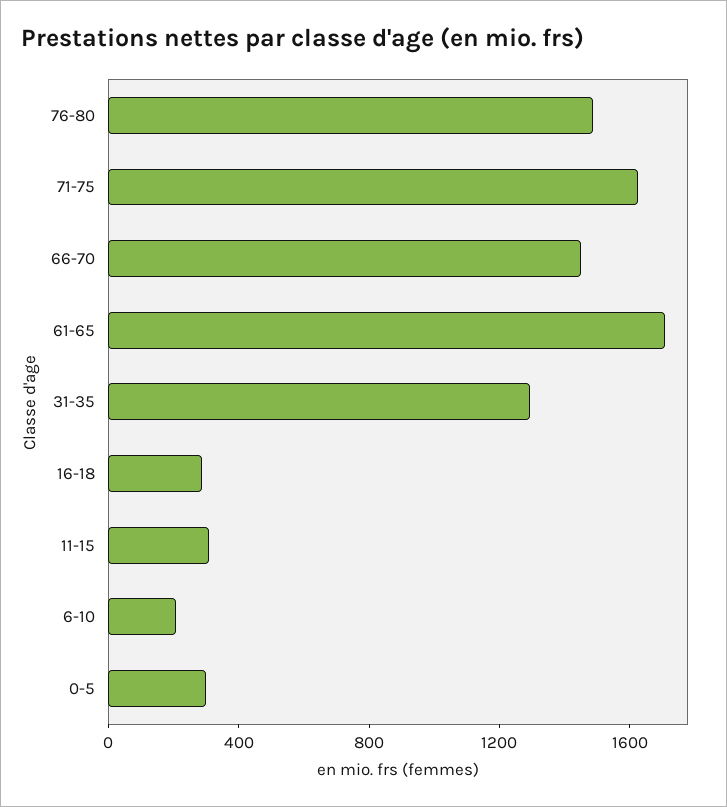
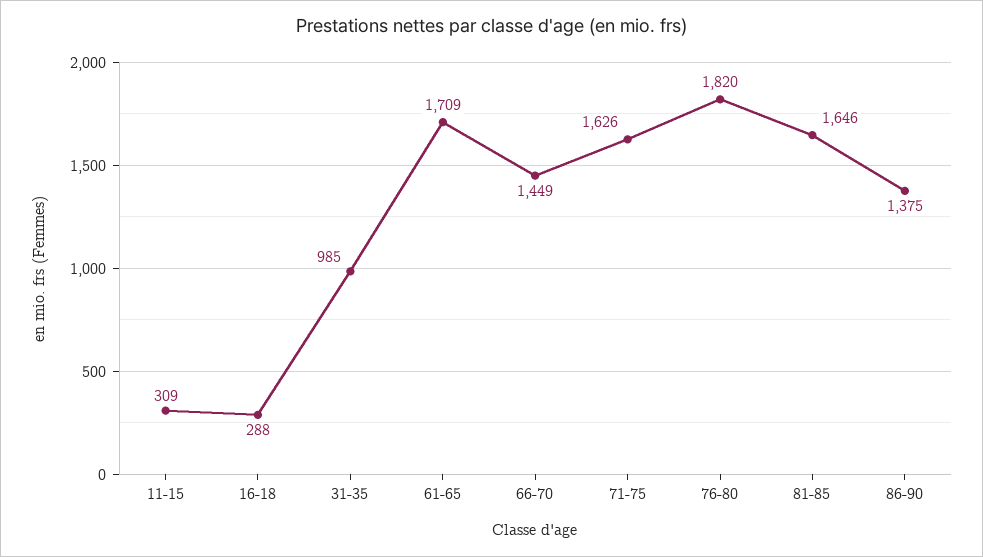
76-80: 1500 -> 1820
31-35: 1300 -> 985
6-10: 200 -> none
0-5: 300 -> none
81-85: none -> 1646
86-90: none -> 1375

